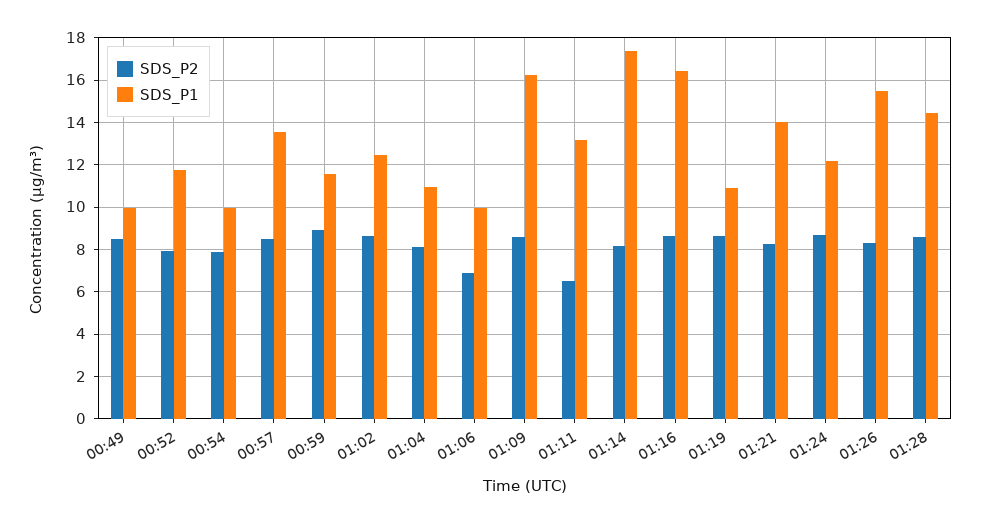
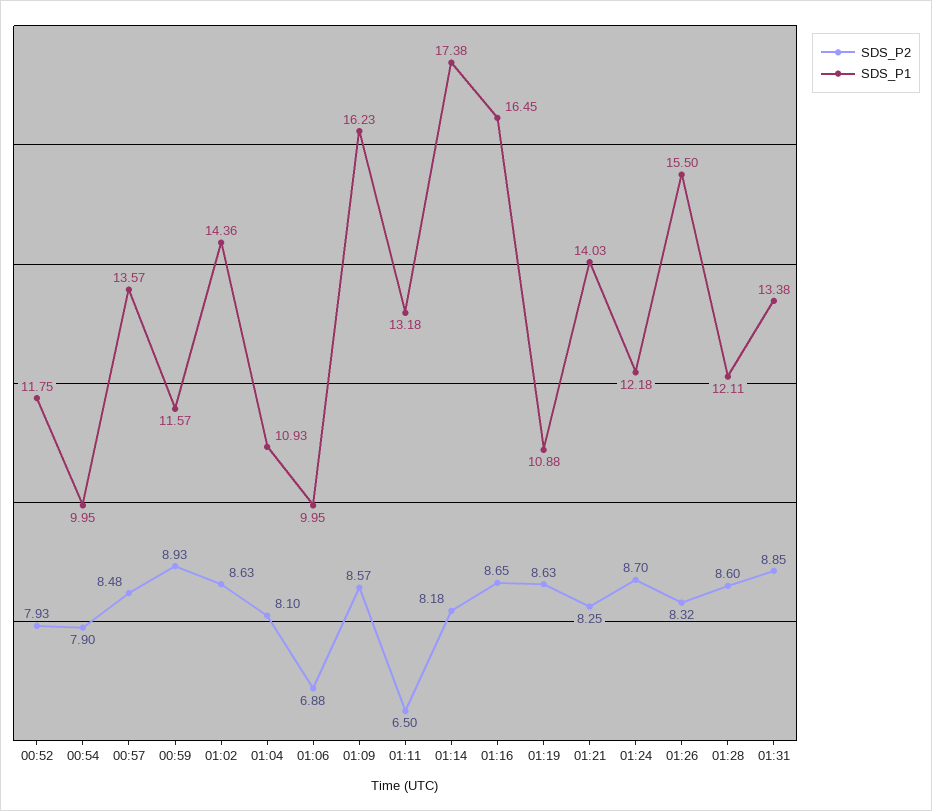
SDS_P2, 00:49: 8.5 -> none
SDS_P1, 00:49: 10 -> none
SDS_P1, 01:02: 12.5 -> 14.36
SDS_P1, 01:28: 14.5 -> 12.11
SDS_P2, 01:31: none -> 8.85
SDS_P1, 01:31: none -> 13.38

